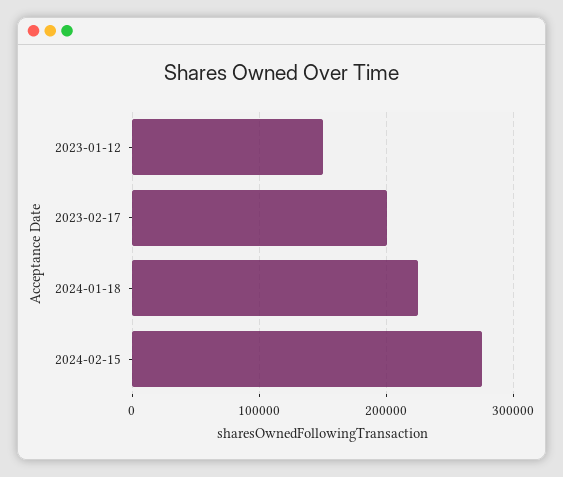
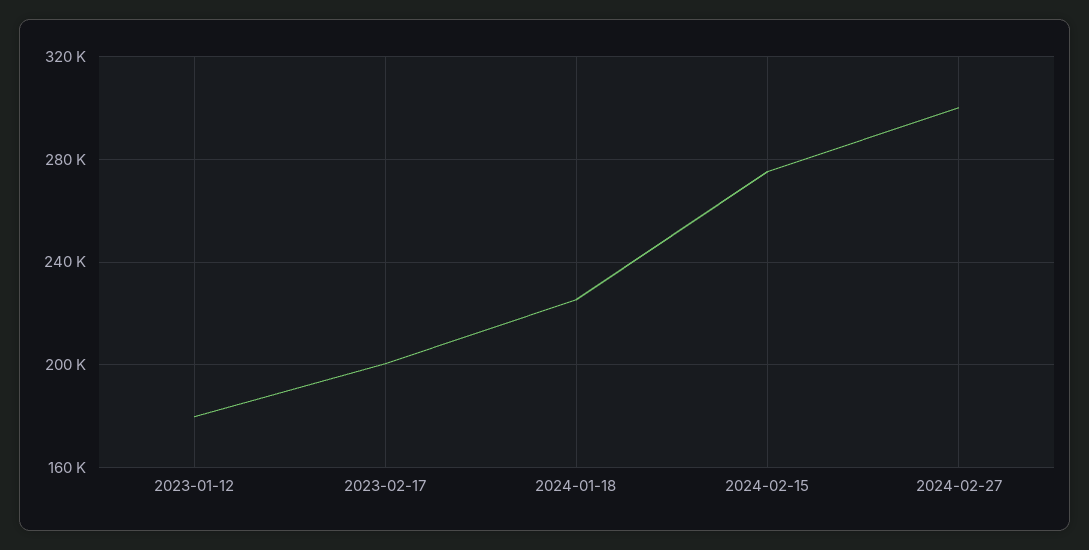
2023-01-12: 150000 -> 180000
2024-02-27: none -> 300000

